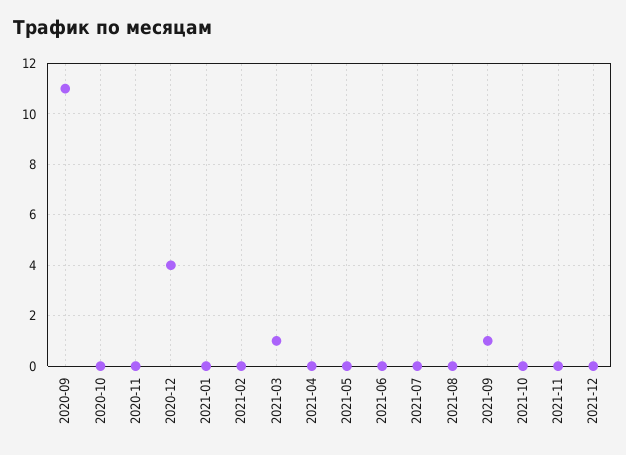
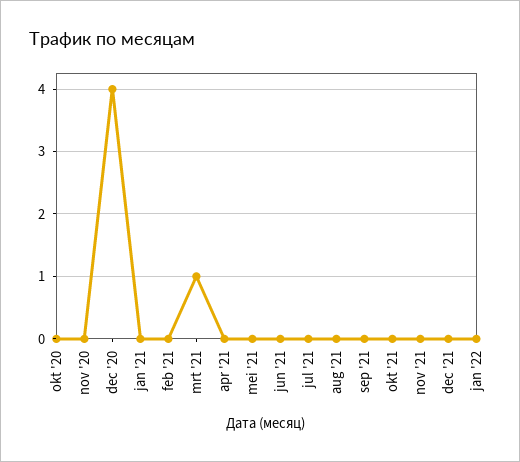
2020-09: 11 -> none
2021-09: 1 -> 0
jan '22: none -> 0

